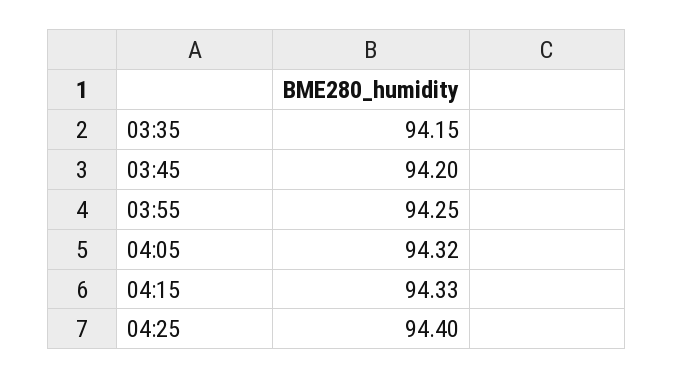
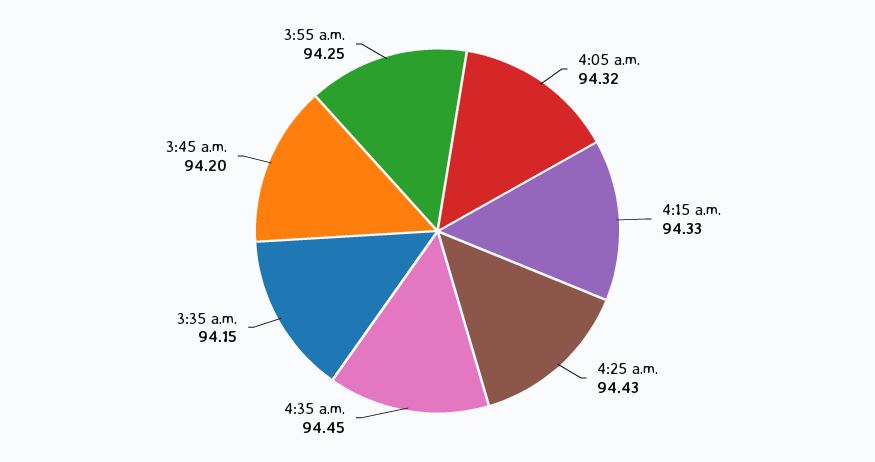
04:25: 94.4 -> 94.43
4:35 a.m.: none -> 94.45

